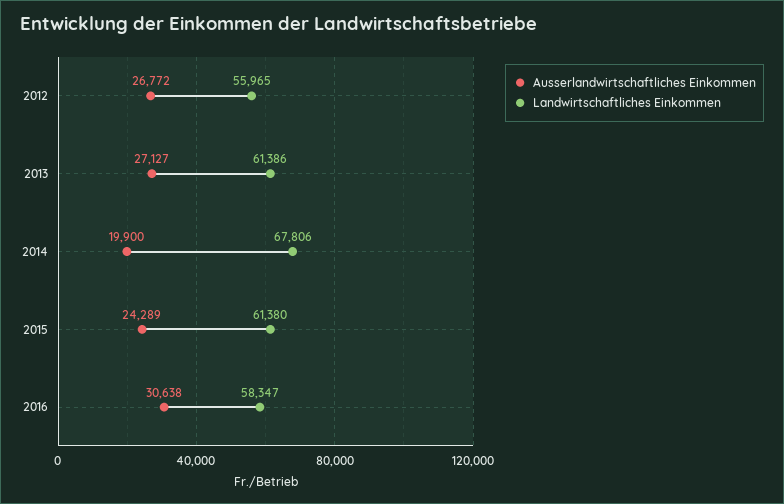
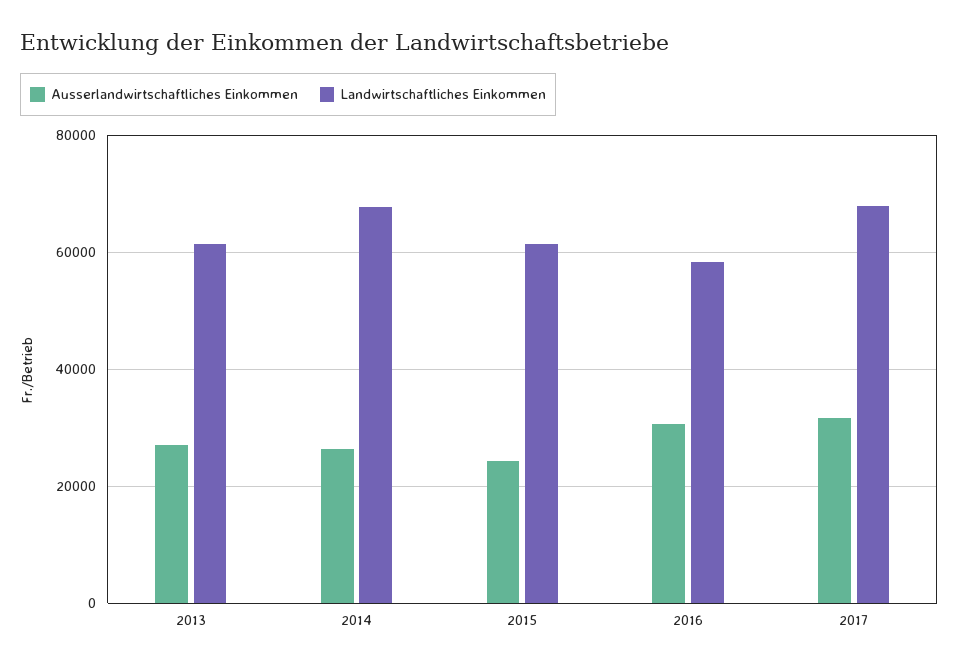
Ausserlandwirtschaftliches Einkommen, 2012: 26772 -> none
Landwirtschaftliches Einkommen, 2012: 55965 -> none
Ausserlandwirtschaftliches Einkommen, 2014: 19900 -> 26000
Ausserlandwirtschaftliches Einkommen, 2017: none -> 32000
Landwirtschaftliches Einkommen, 2017: none -> 68000

